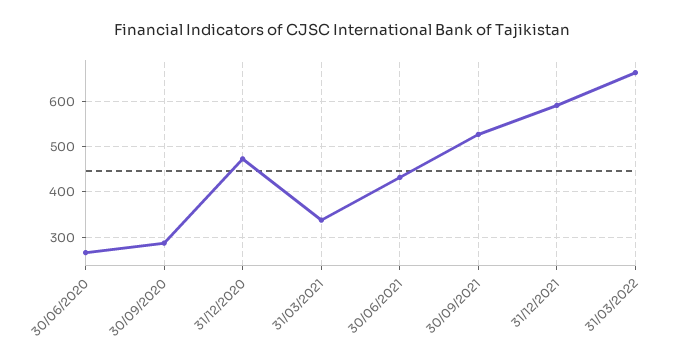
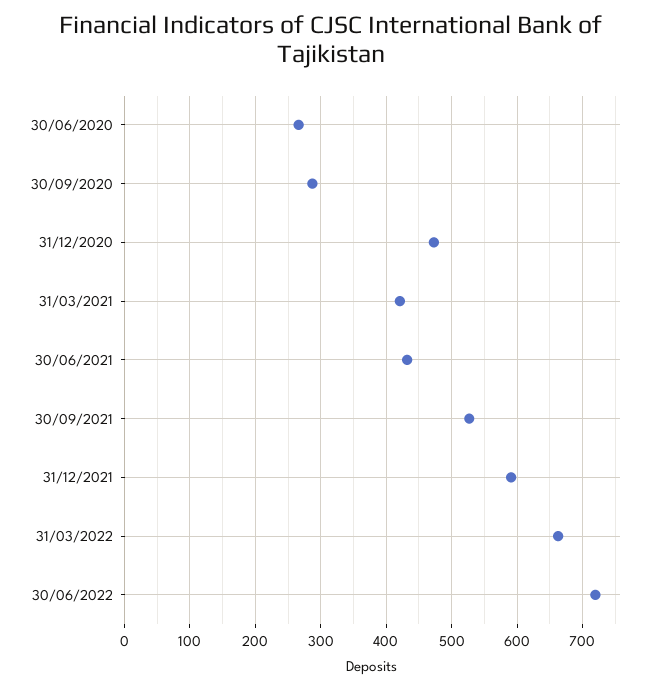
31/03/2021: 340 -> 420
30/06/2022: none -> 720

